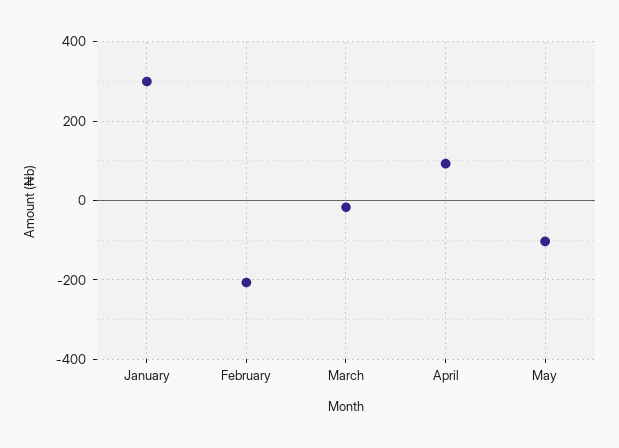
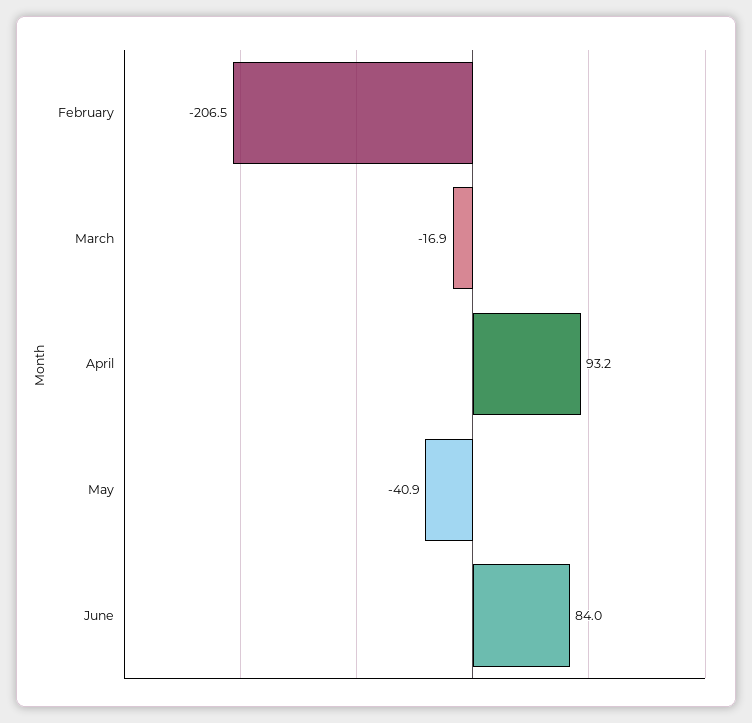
January: 300 -> none
May: -100 -> -40.9
June: none -> 84

